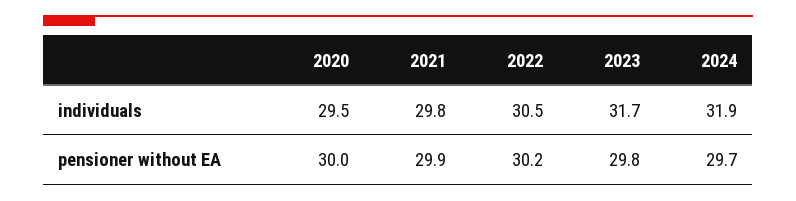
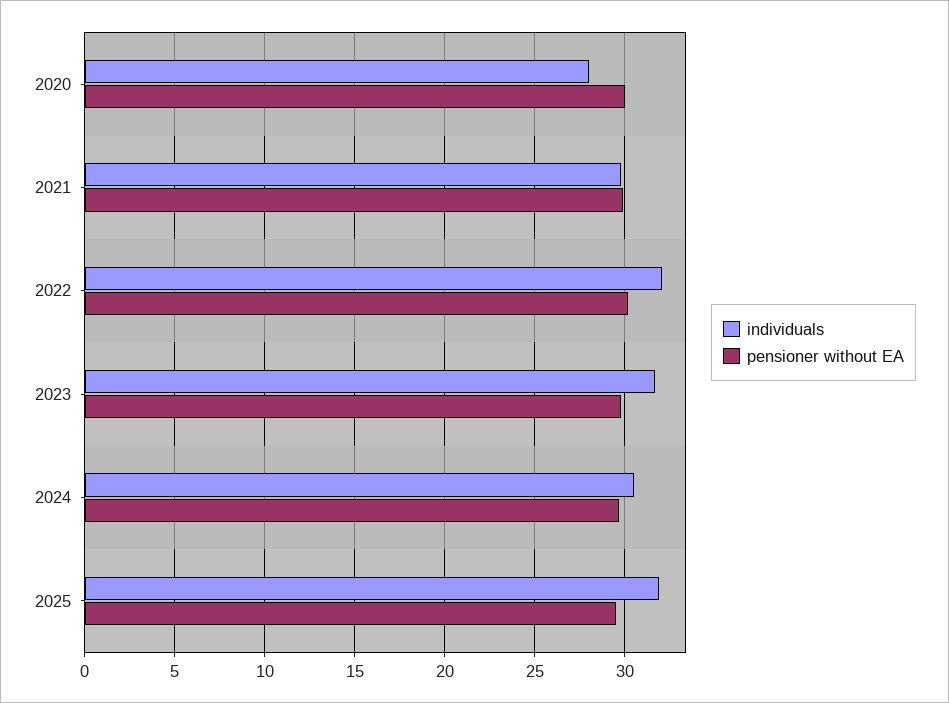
individuals, 2020: 29.5 -> 28
individuals, 2022: 30.5 -> 32
individuals, 2024: 31.9 -> 30.5
individuals, 2025: none -> 32
pensioner without EA, 2025: none -> 29.5

